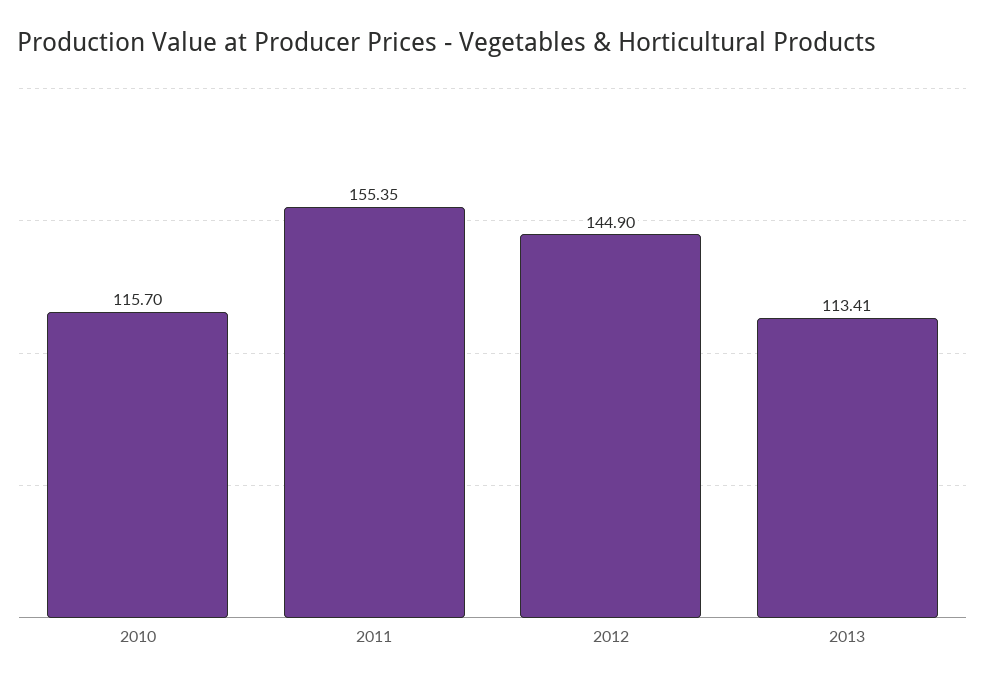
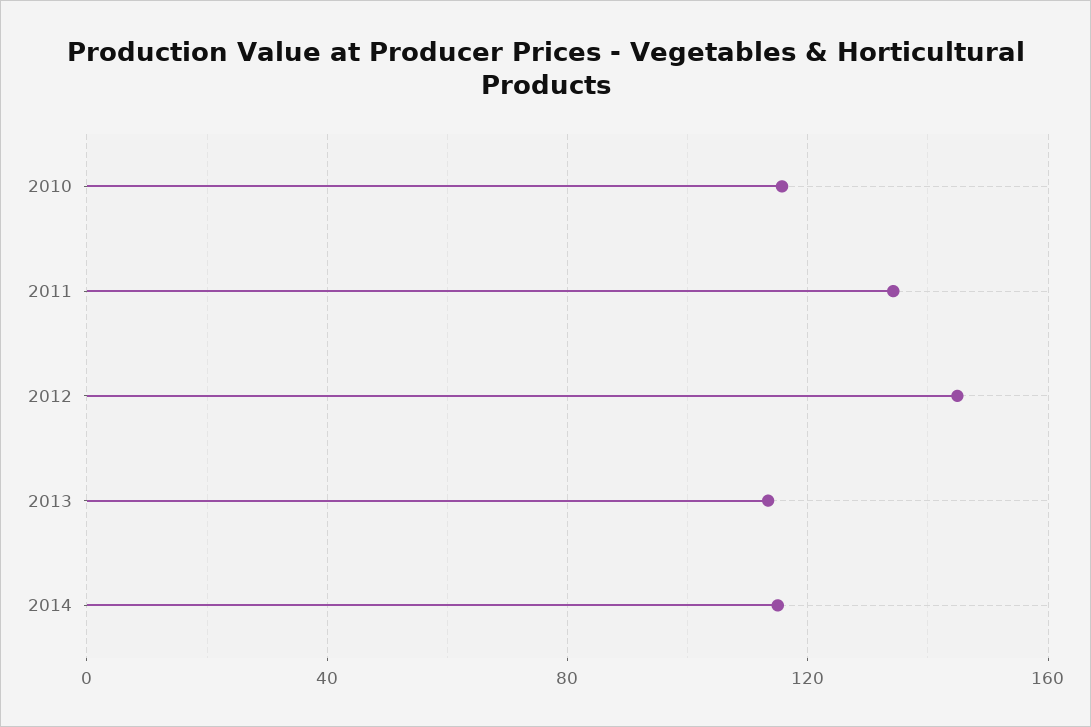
2011: 155.35 -> 135
2014: none -> 115

